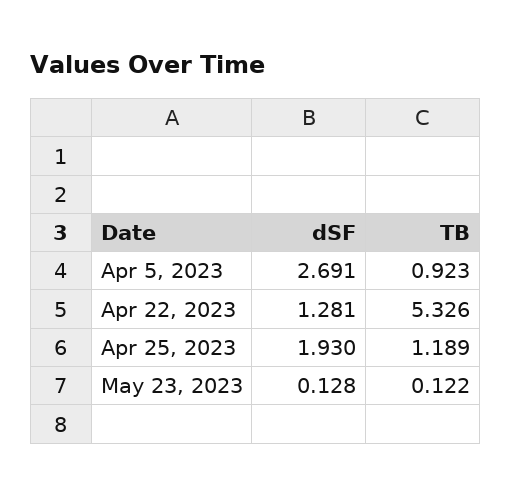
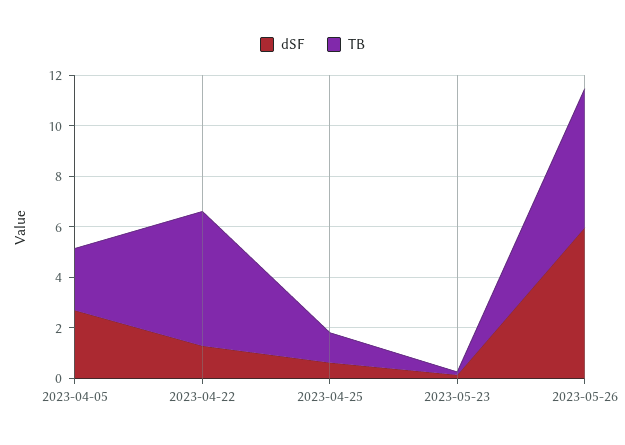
TB, Apr 5, 2023: 0.923 -> 2.5
dSF, Apr 25, 2023: 1.93 -> 0.5
dSF, 2023-05-26: none -> 6
TB, 2023-05-26: none -> 5.5

